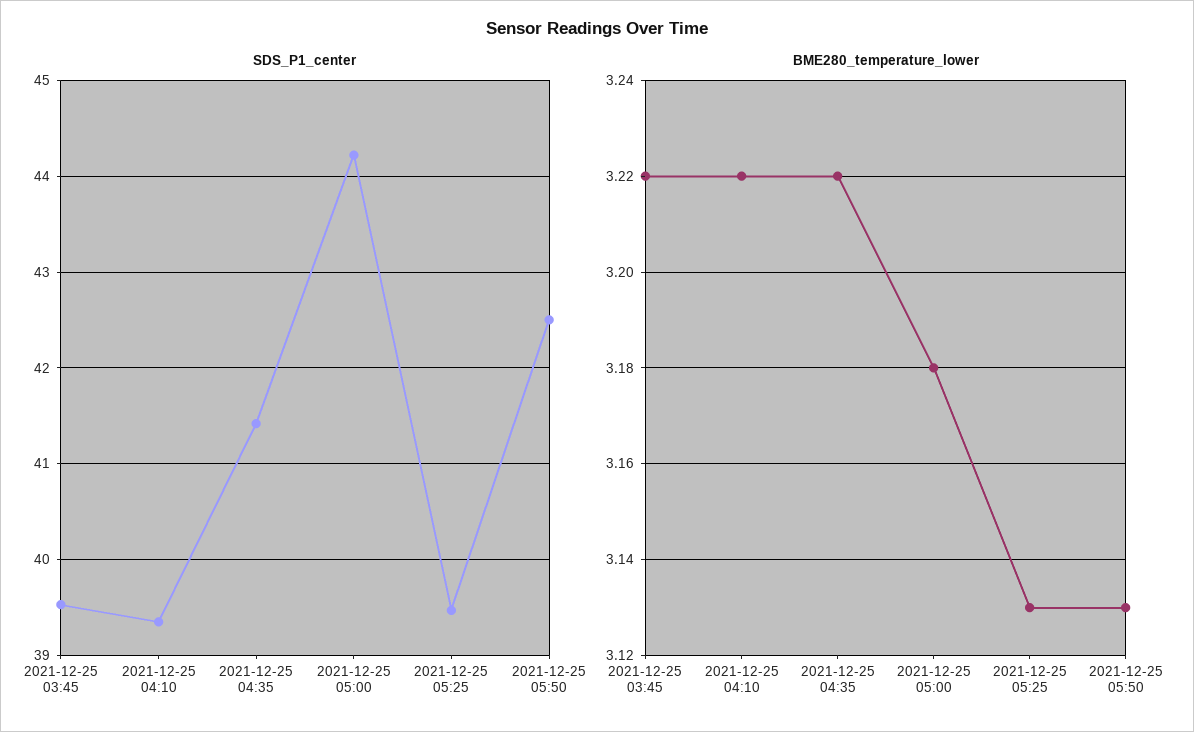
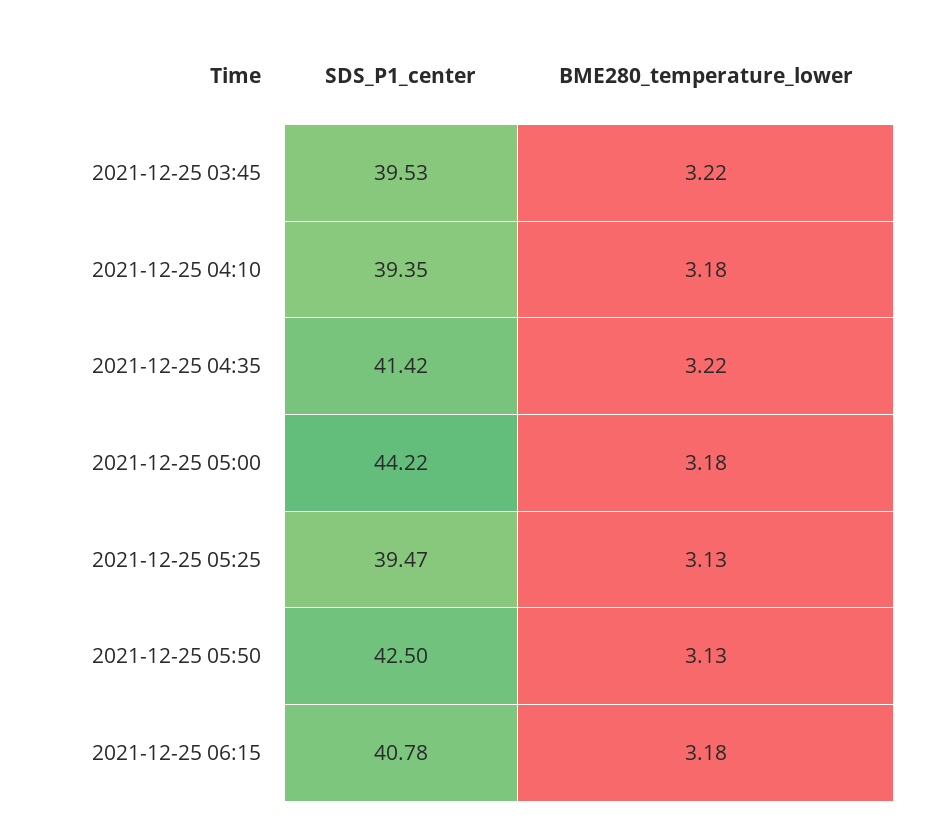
BME280_temperature_lower, 2021-12-25 04:10: 3.22 -> 3.18
SDS_P1_center, 2021-12-25 06:15: none -> 40.78
BME280_temperature_lower, 2021-12-25 06:15: none -> 3.18

